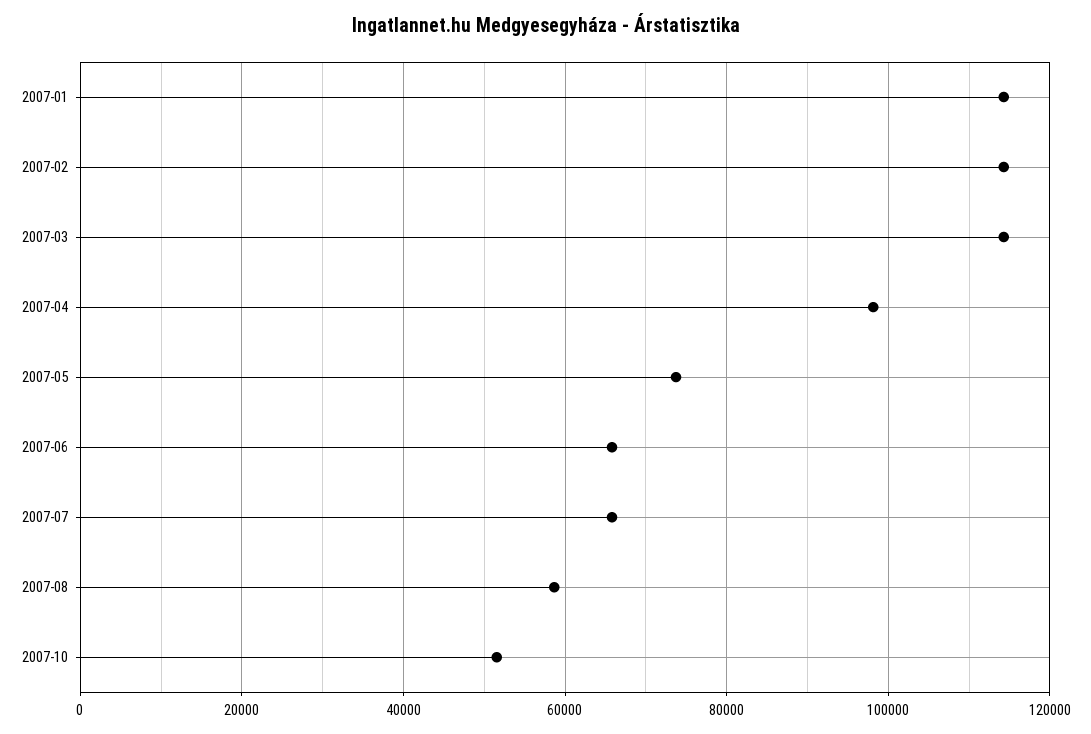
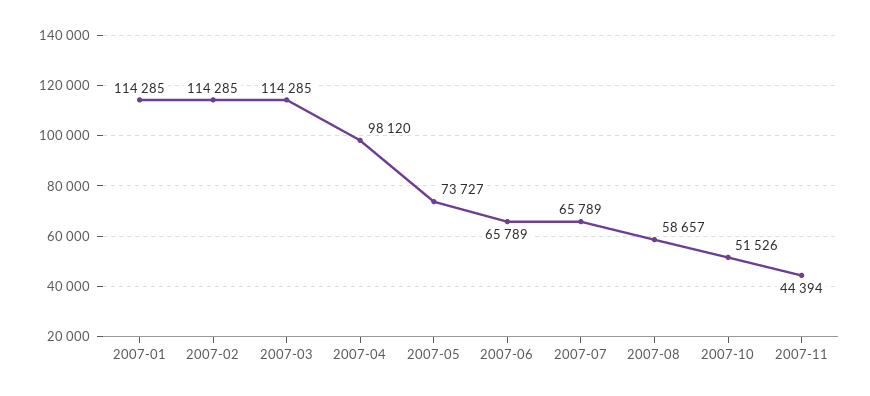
2007-11: none -> 44394

